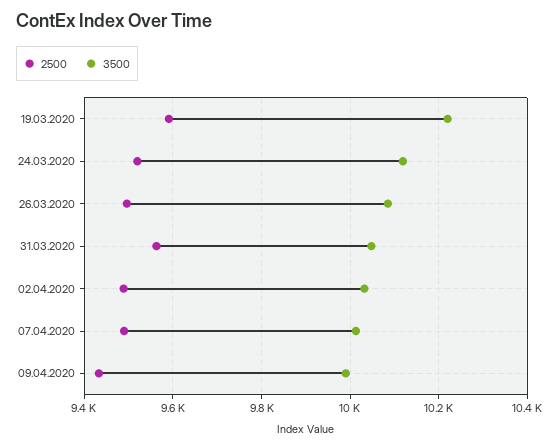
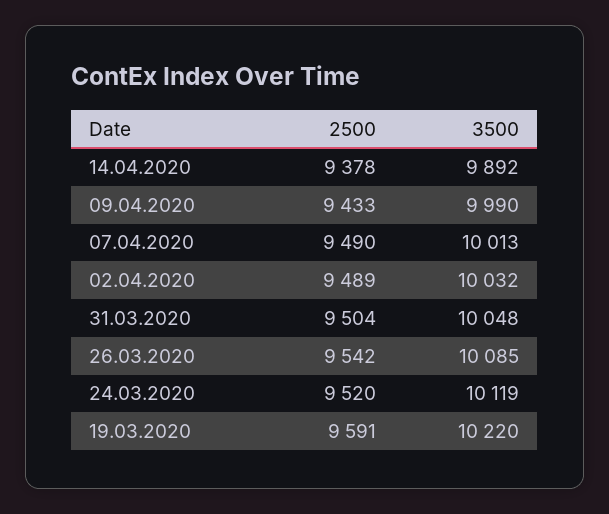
2500, 26.03.2020: 9500 -> 9542
2500, 31.03.2020: 9560 -> 9504
2500, 14.04.2020: none -> 9378
3500, 14.04.2020: none -> 9892

